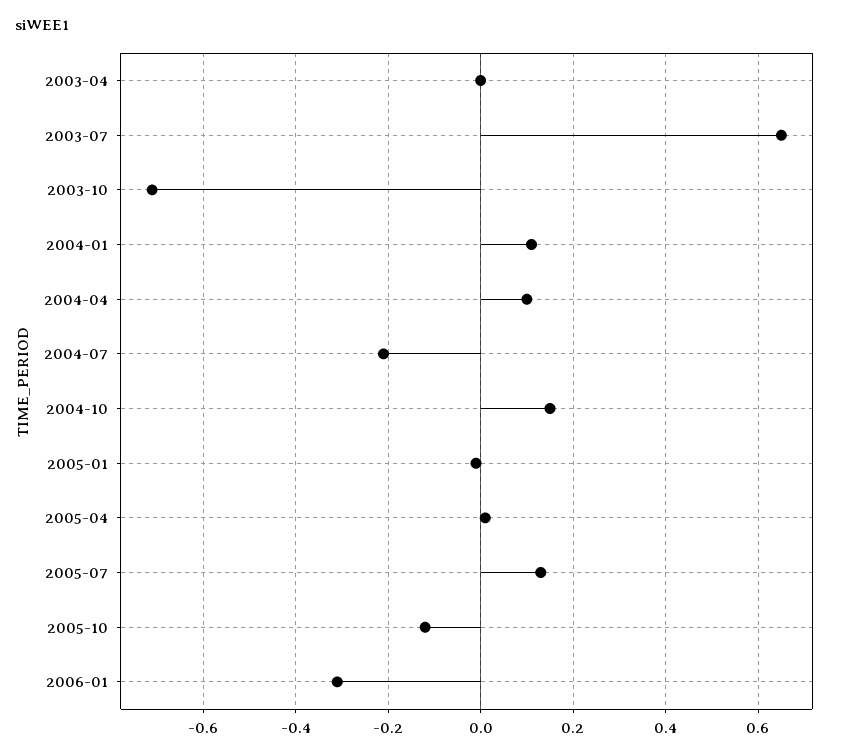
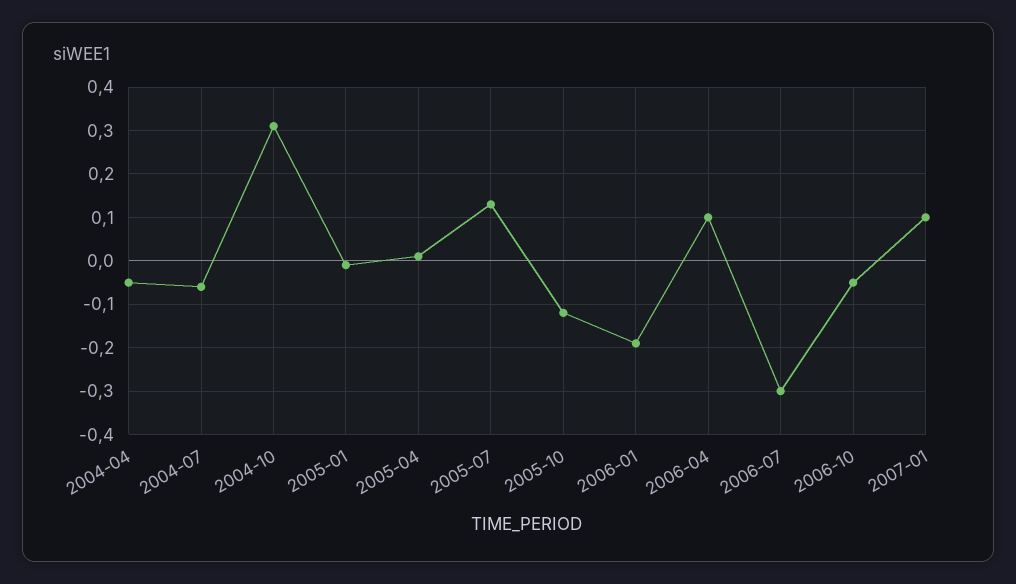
2003-04: 0 -> none
2003-07: 0.65 -> none
2003-10: -0.7 -> none
2004-01: 0.1 -> none
2004-04: 0.1 -> -0.05
2004-07: -0.2 -> -0.05
2004-10: 0.15 -> 0.3
2006-01: -0.3 -> -0.2
2006-04: none -> 0.1
2006-07: none -> -0.3
2006-10: none -> -0.05
2007-01: none -> 0.1

